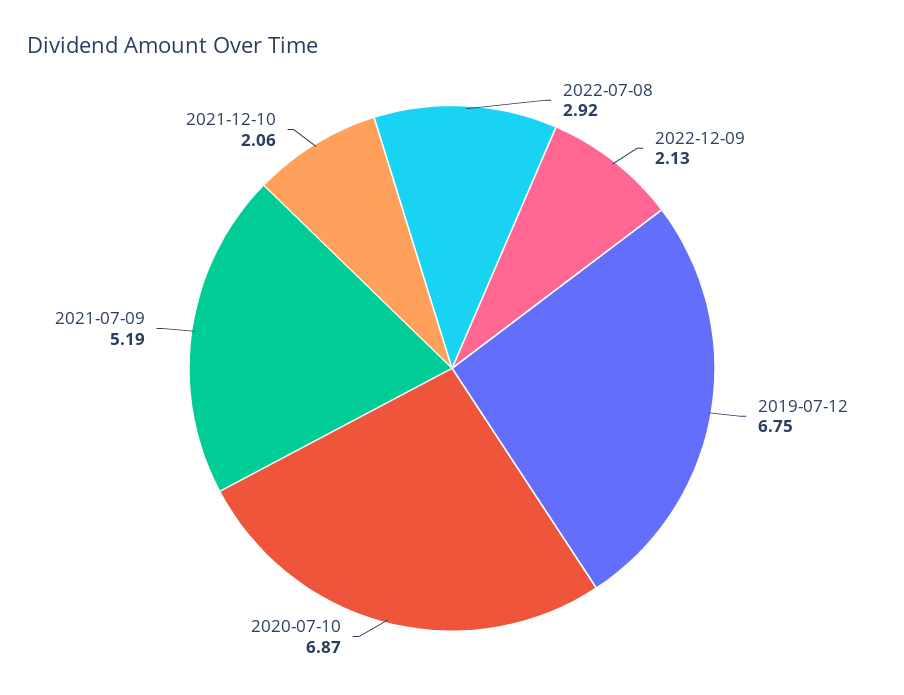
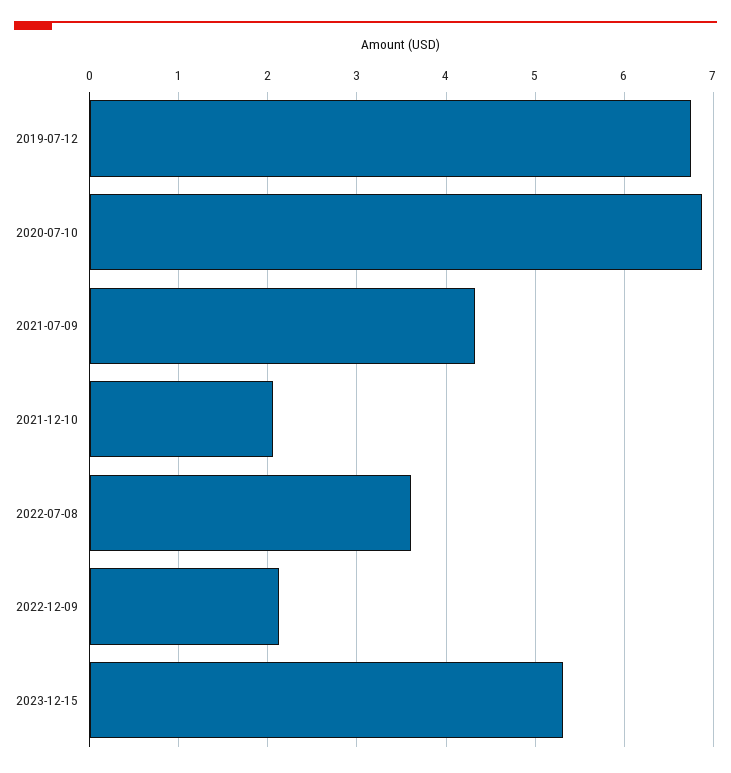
2022-07-08: 2.92 -> 3.6
2021-07-09: 5.19 -> 4.3
2023-12-15: none -> 5.3

